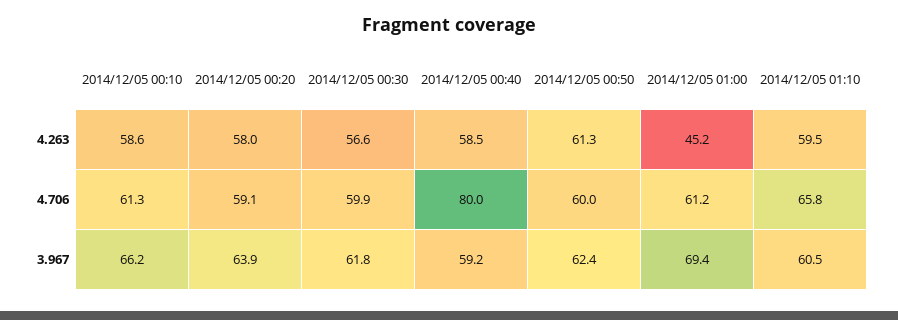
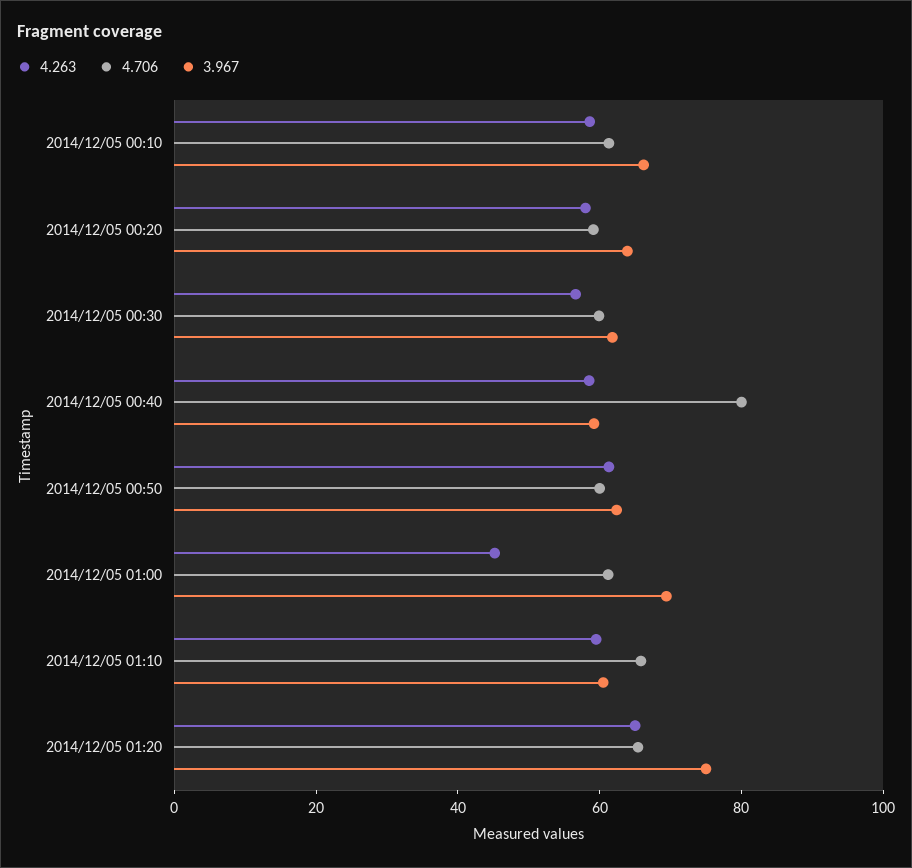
4.263, 2014/12/05 01:20: none -> 65
4.706, 2014/12/05 01:20: none -> 65
3.967, 2014/12/05 01:20: none -> 75

